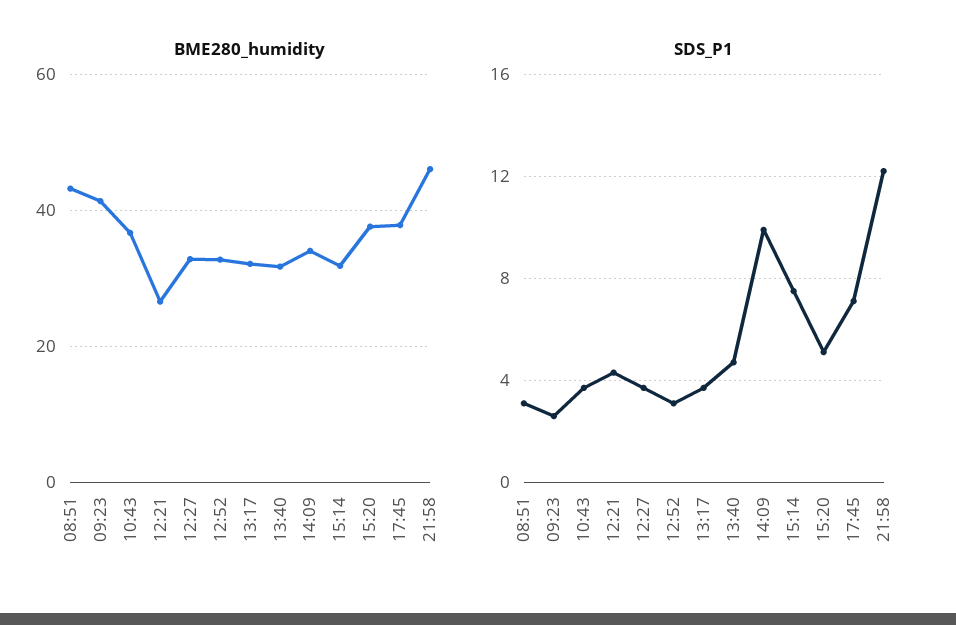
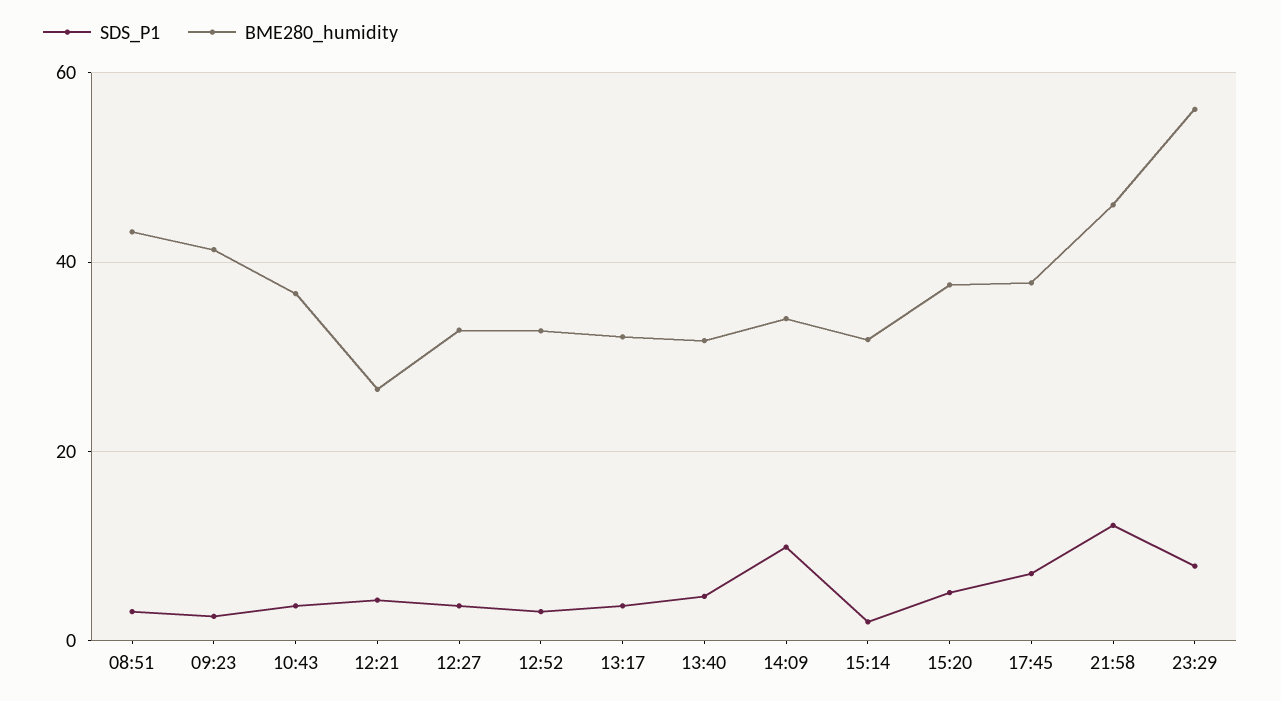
SDS_P1, 15:14: 7.5 -> 2
SDS_P1, 23:29: none -> 8
BME280_humidity, 23:29: none -> 56

